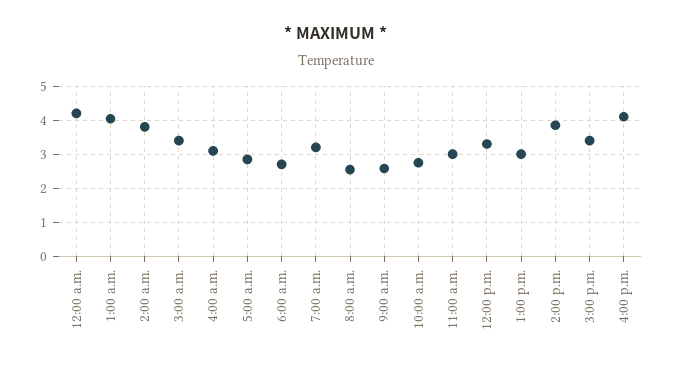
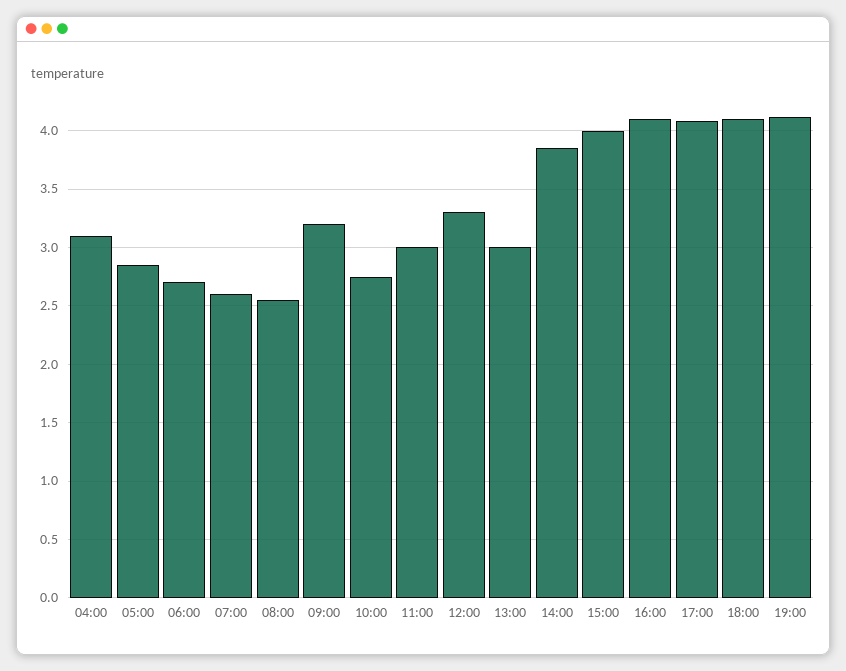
12:00 a.m.: 4.2 -> none
1:00 a.m.: 4 -> none
2:00 a.m.: 3.8 -> none
3:00 a.m.: 3.4 -> none
7:00 a.m.: 3.2 -> 2.6
9:00 a.m.: 2.6 -> 3.2
3:00 p.m.: 3.4 -> 4
17:00: none -> 4.1
18:00: none -> 4.1
19:00: none -> 4.1

